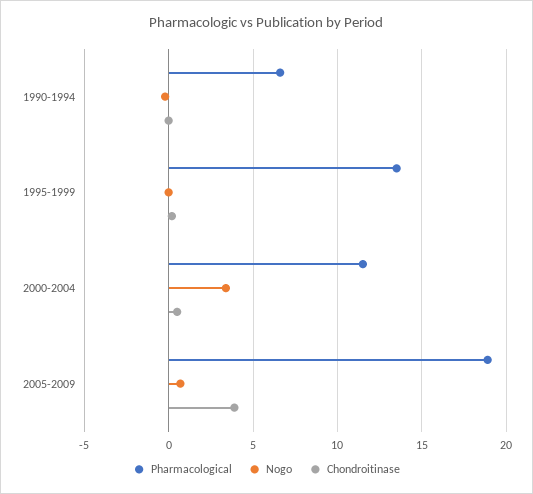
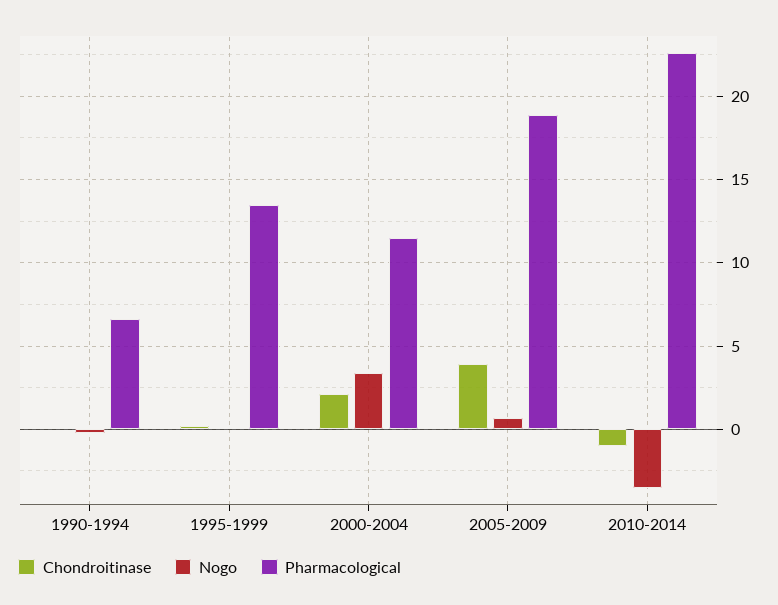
Chondroitinase, 2000-2004: 0.5 -> 2
Chondroitinase, 2010-2014: none -> -1
Nogo, 2010-2014: none -> -3.5
Pharmacological, 2010-2014: none -> 22.5

